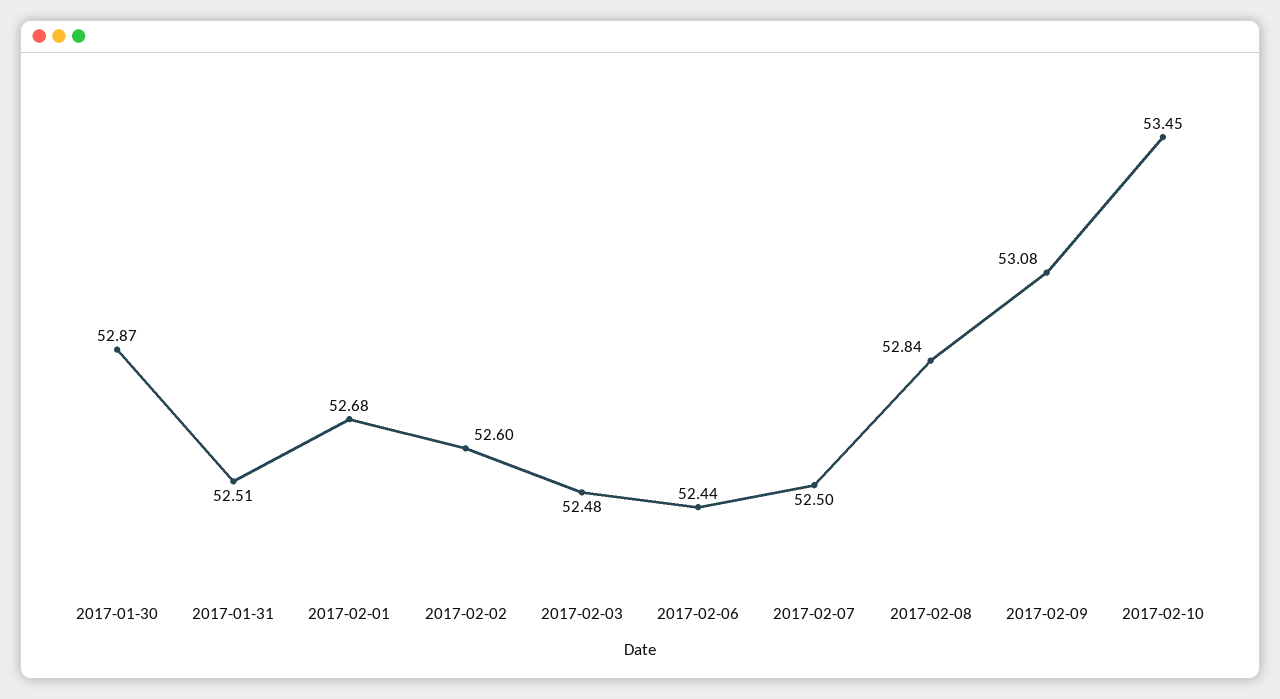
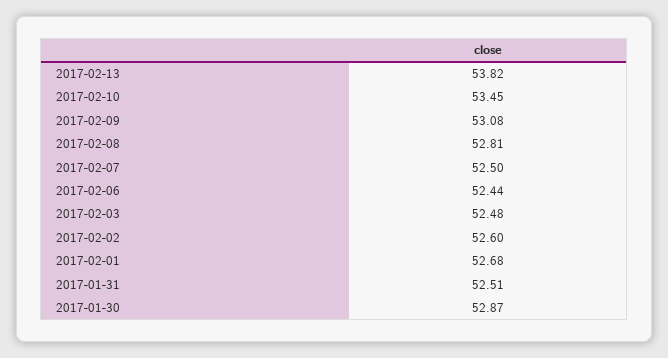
2017-02-08: 52.84 -> 52.81
2017-02-13: none -> 53.82

